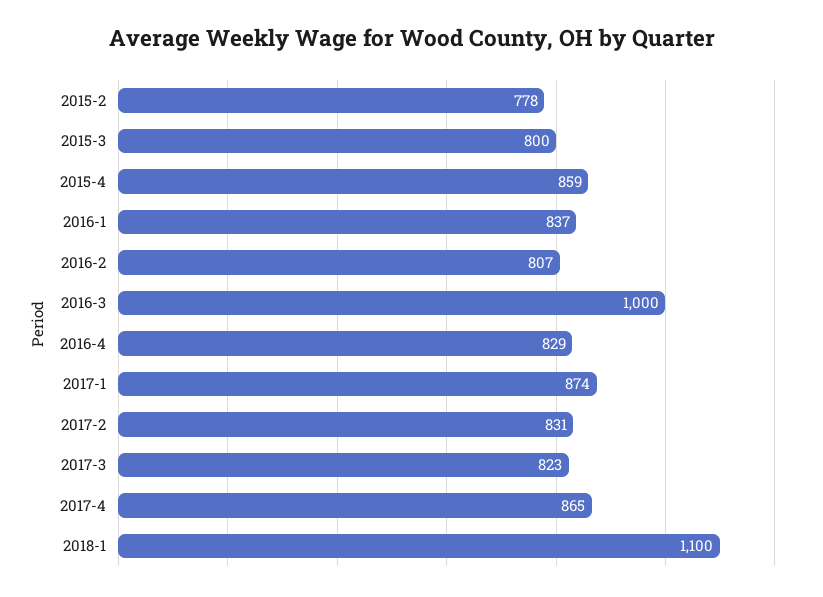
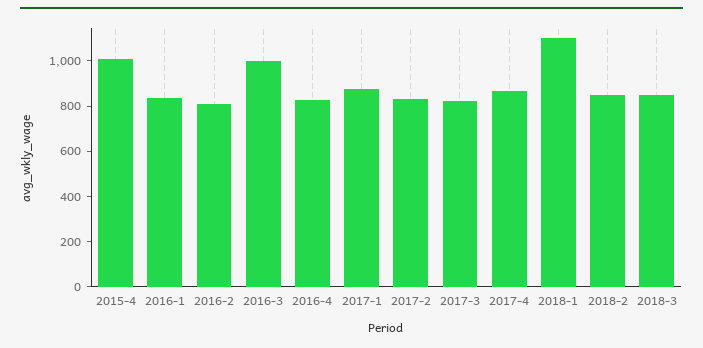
2015-2: 778 -> none
2015-3: 800 -> none
2015-4: 859 -> 1000
2018-2: none -> 850
2018-3: none -> 850

